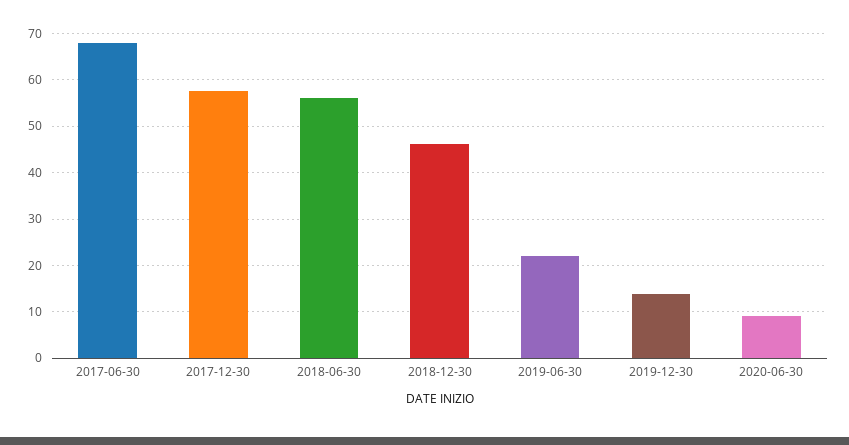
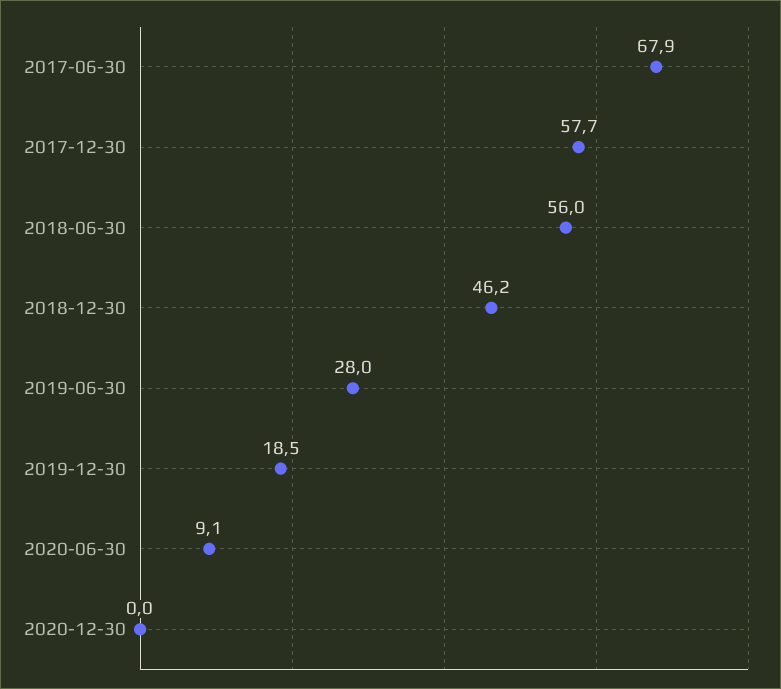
2019-06-30: 22 -> 28
2019-12-30: 14 -> 18.5
2020-12-30: none -> 0

